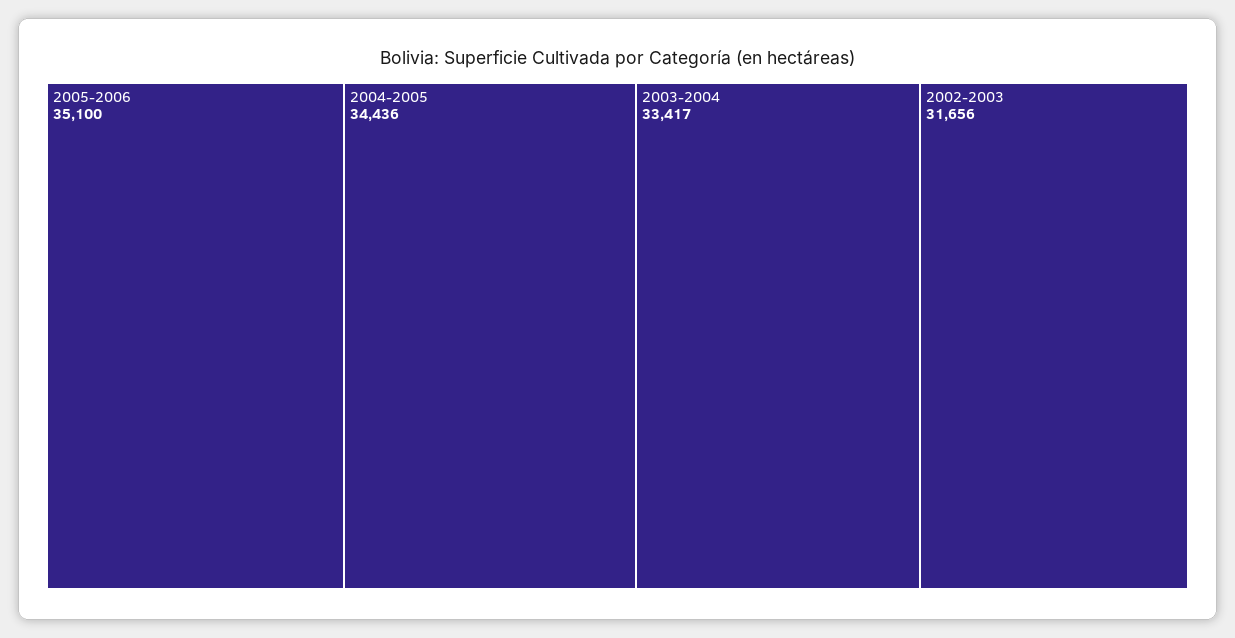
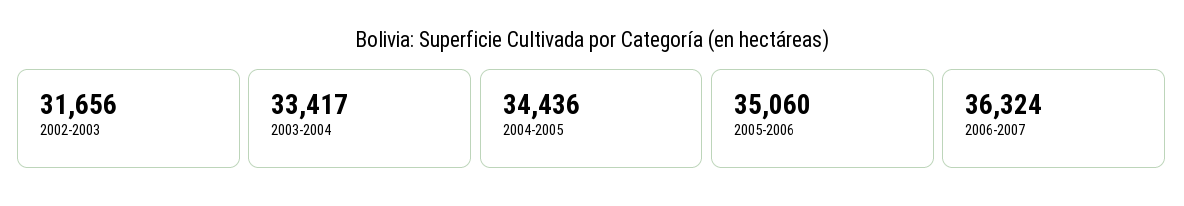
2005-2006: 35100 -> 35060
2006-2007: none -> 36324

